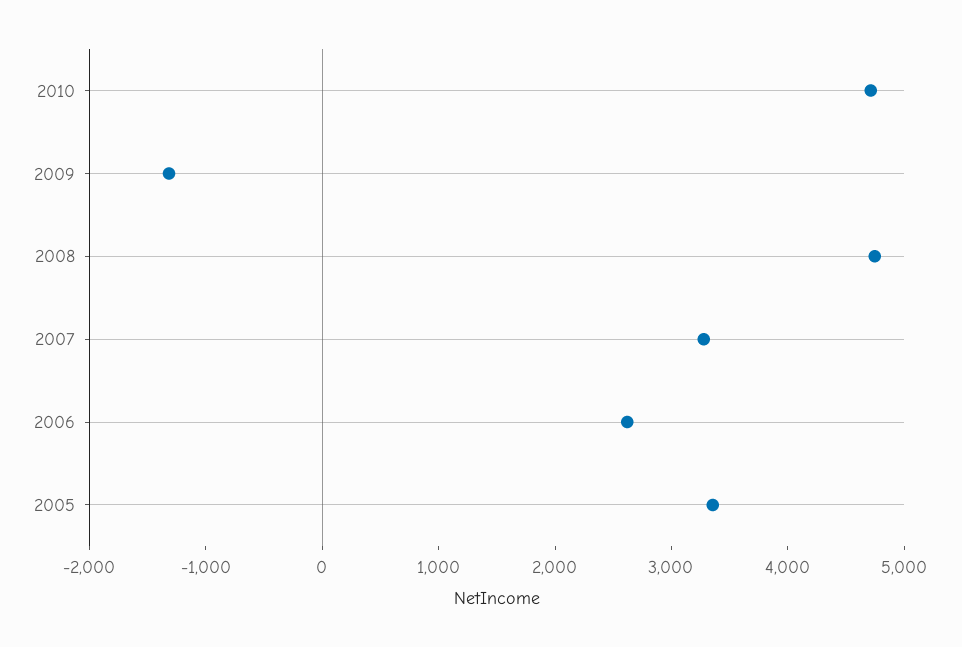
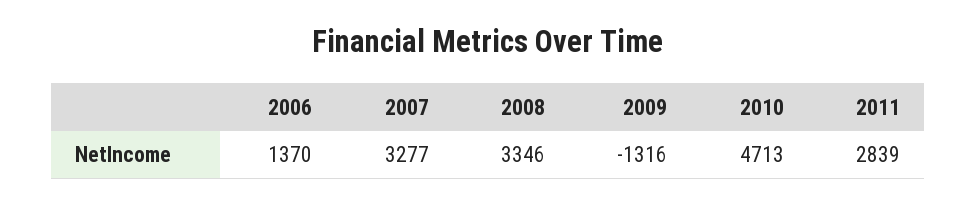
2008: 4800 -> 3346
2006: 2600 -> 1370
2005: 3400 -> none
2011: none -> 2839

